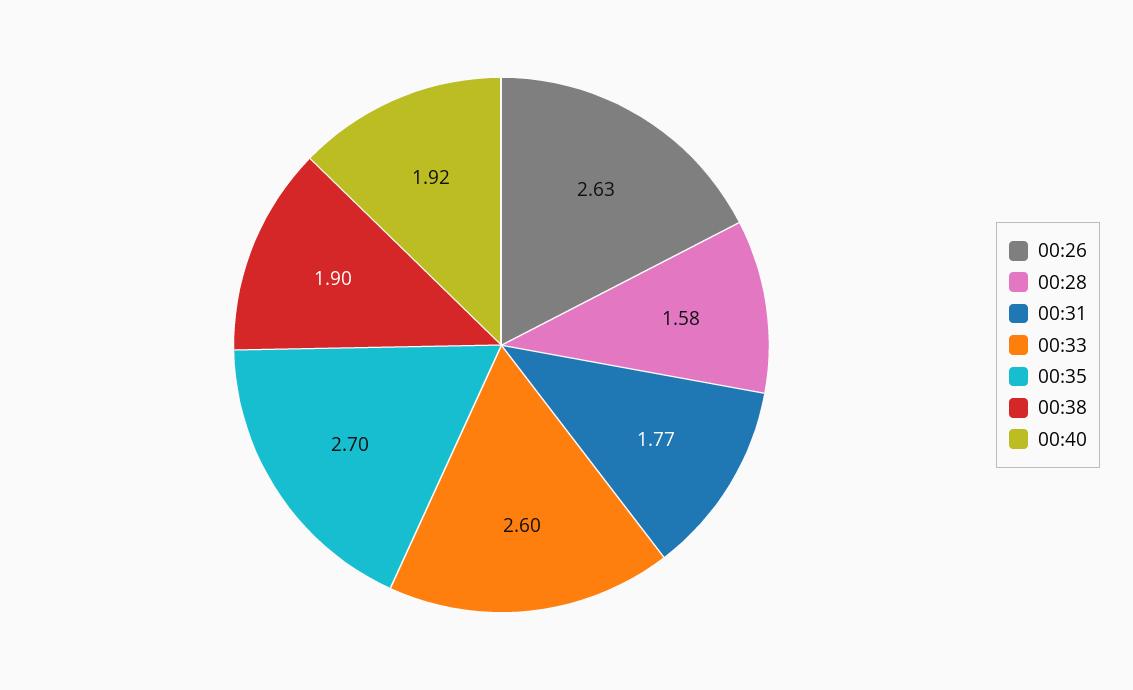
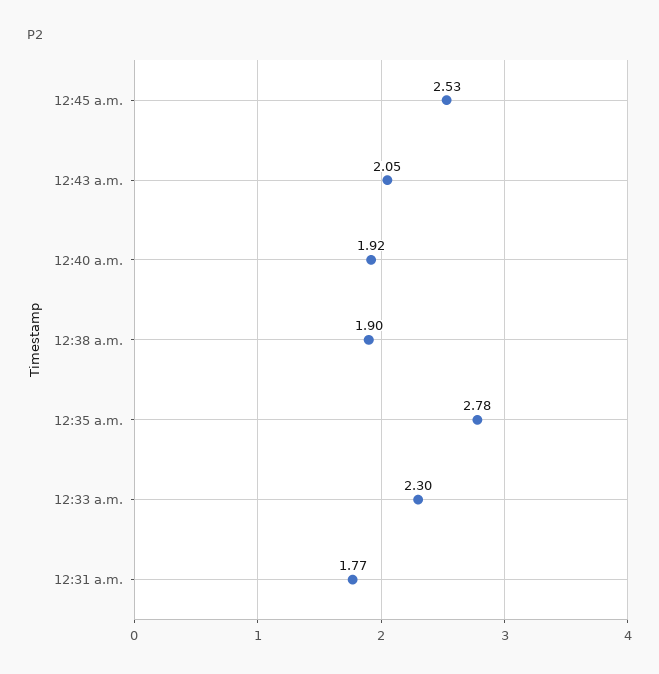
00:26: 2.63 -> none
00:28: 1.58 -> none
00:33: 2.6 -> 2.3
00:35: 2.7 -> 2.78
12:45 a.m.: none -> 2.53
12:43 a.m.: none -> 2.05

